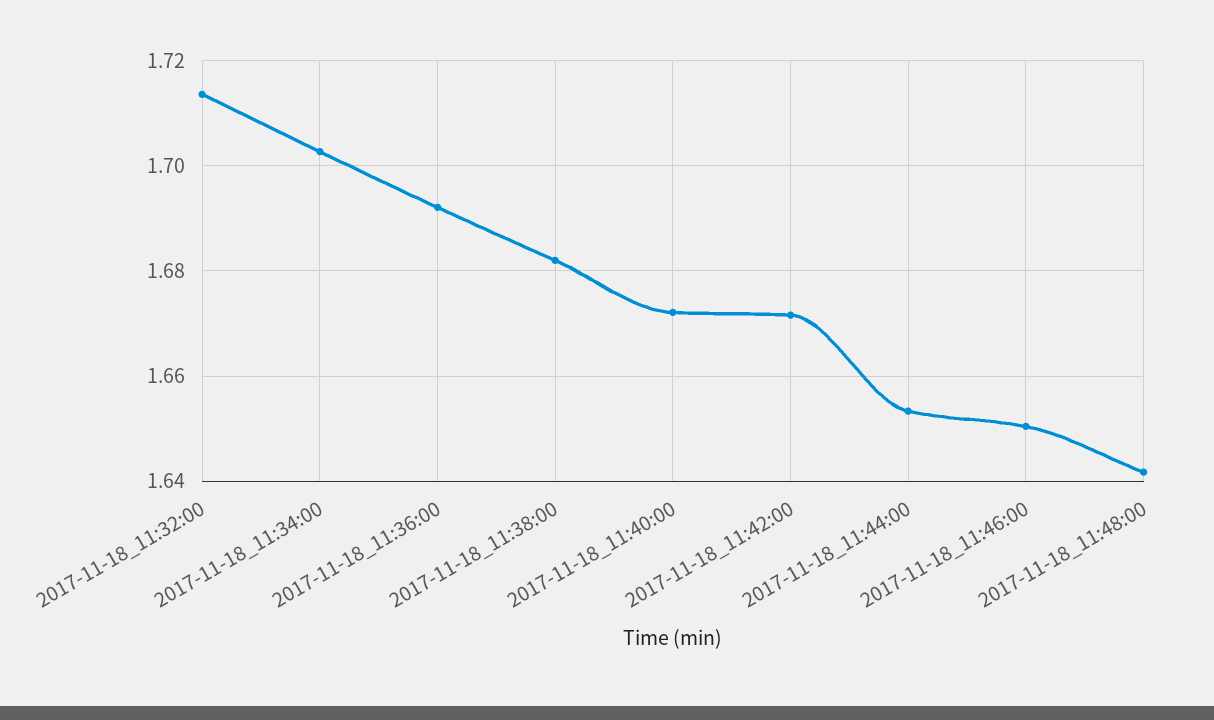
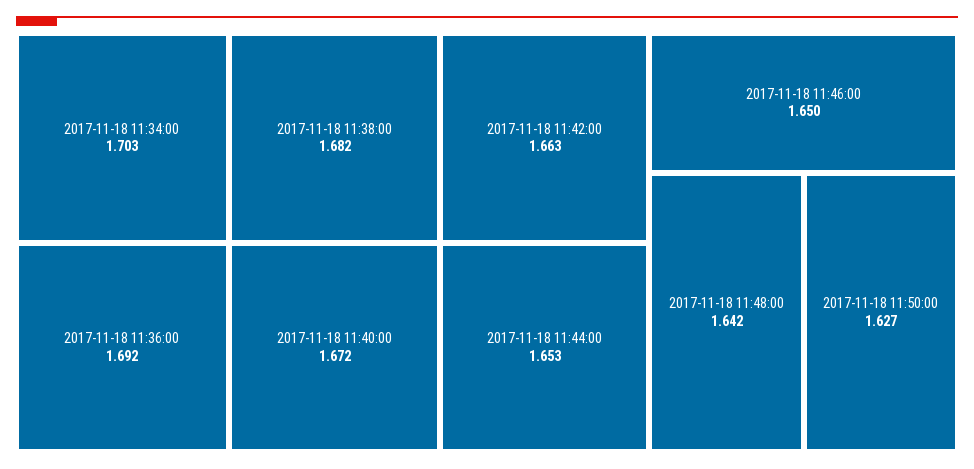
2017-11-18_11:32:00: 1.714 -> none
2017-11-18_11:42:00: 1.672 -> 1.663
2017-11-18 11:50:00: none -> 1.627

